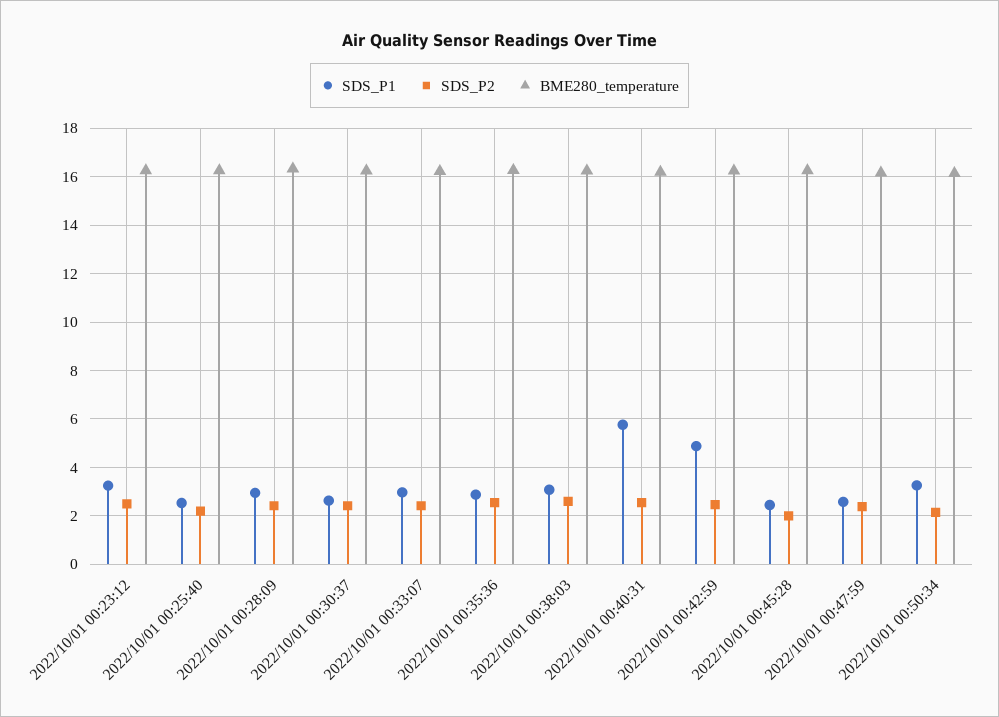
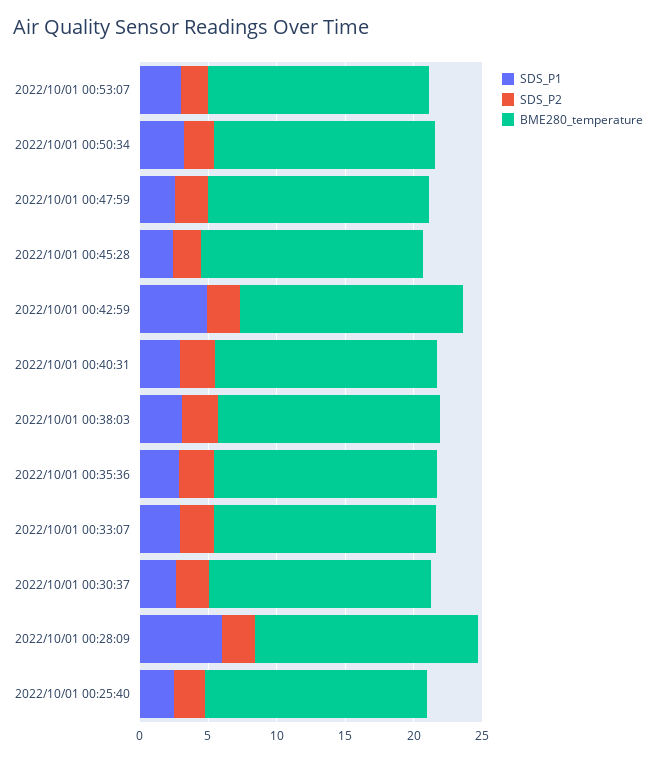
SDS_P1, 2022/10/01 00:23:12: 3.25 -> none
SDS_P2, 2022/10/01 00:23:12: 2.5 -> none
BME280_temperature, 2022/10/01 00:23:12: 16.25 -> none
SDS_P1, 2022/10/01 00:28:09: 3 -> 6
SDS_P1, 2022/10/01 00:40:31: 5.75 -> 3
SDS_P1, 2022/10/01 00:53:07: none -> 3
SDS_P2, 2022/10/01 00:53:07: none -> 2
BME280_temperature, 2022/10/01 00:53:07: none -> 16

